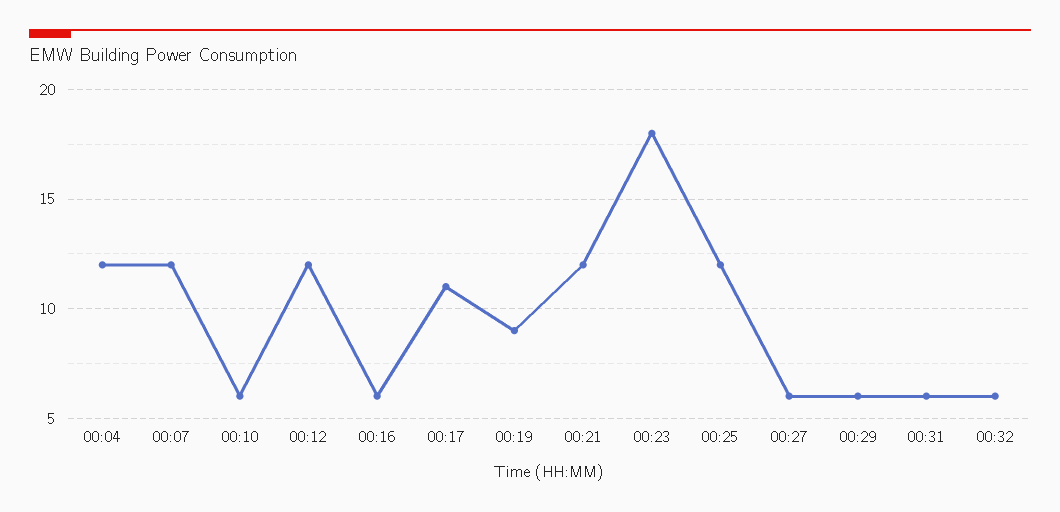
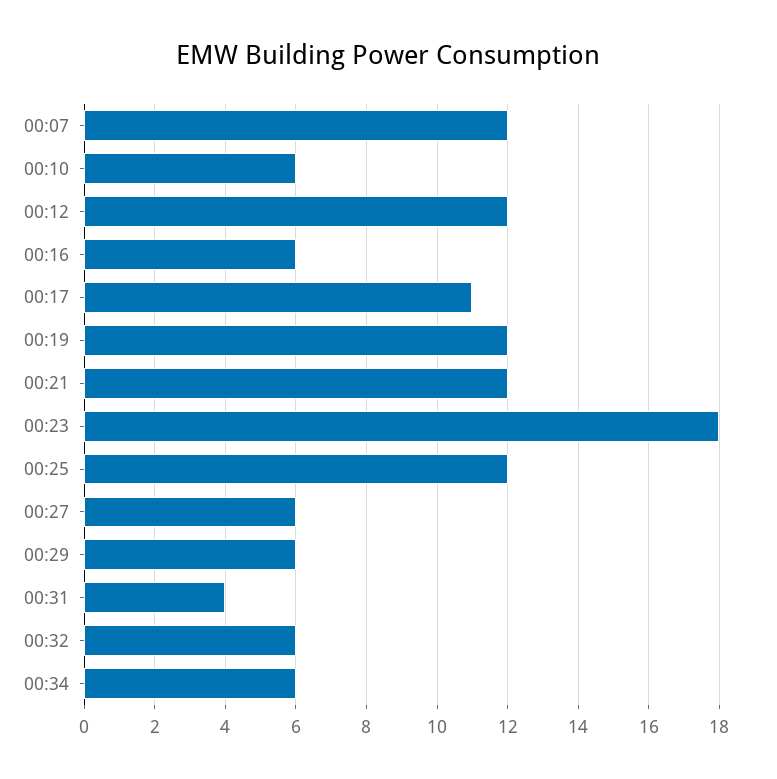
00:04: 12 -> none
00:19: 9 -> 12
00:31: 6 -> 4
00:34: none -> 6

